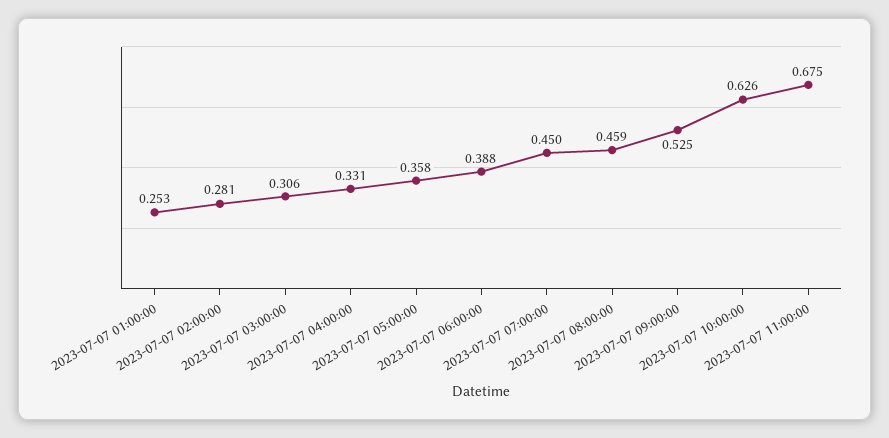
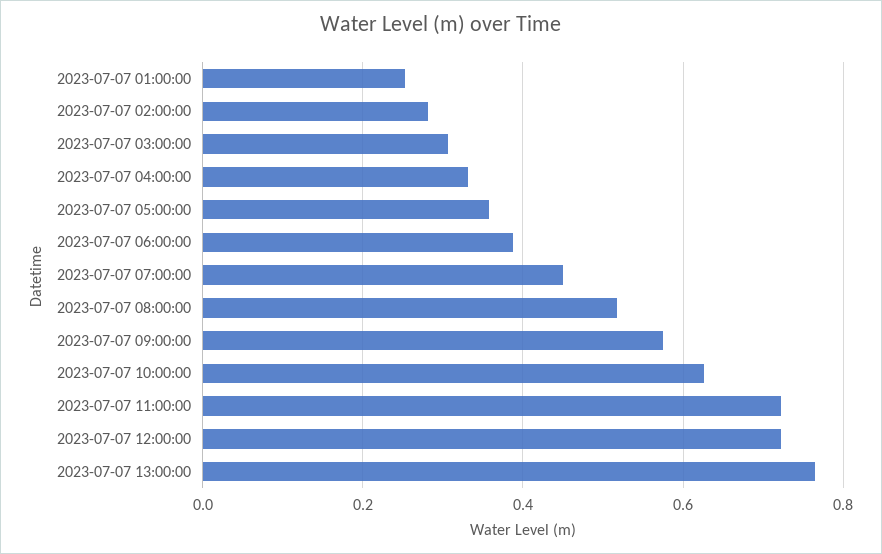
2023-07-07 08:00:00: 0.459 -> 0.52
2023-07-07 09:00:00: 0.525 -> 0.58
2023-07-07 11:00:00: 0.675 -> 0.72
2023-07-07 12:00:00: none -> 0.72
2023-07-07 13:00:00: none -> 0.76

